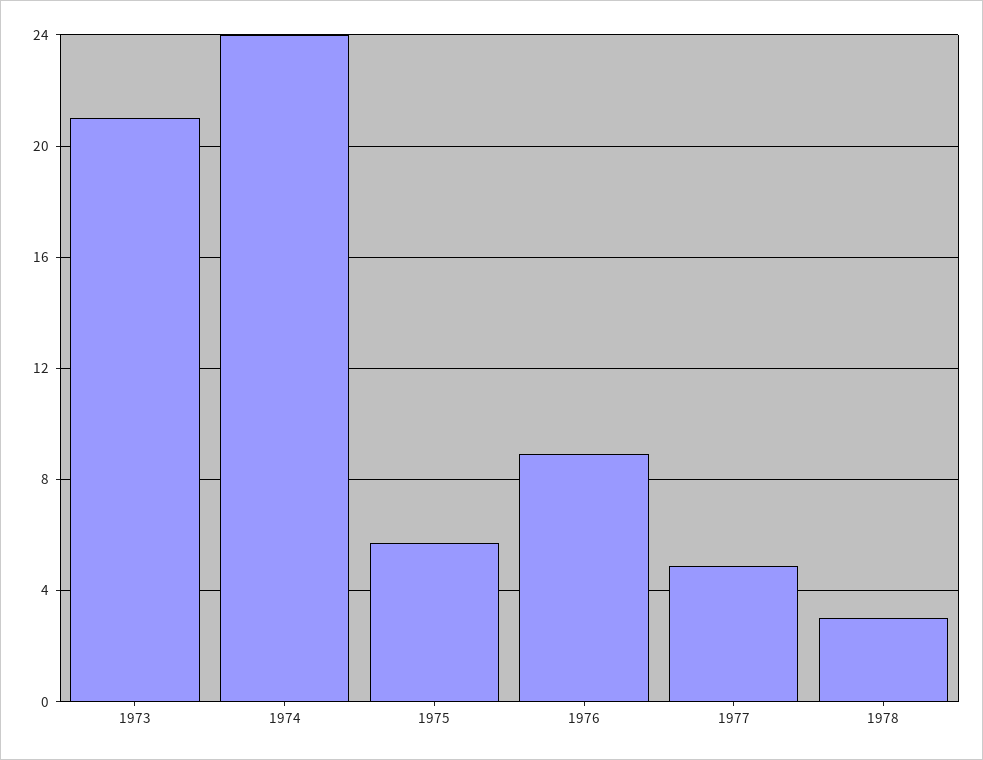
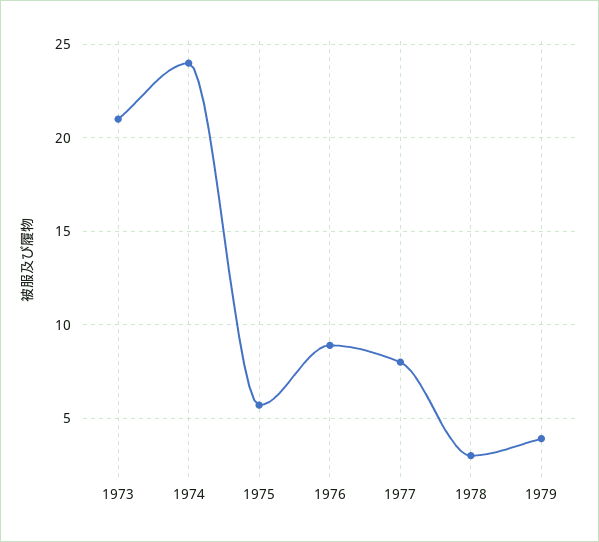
1977: 5 -> 8
1979: none -> 4

